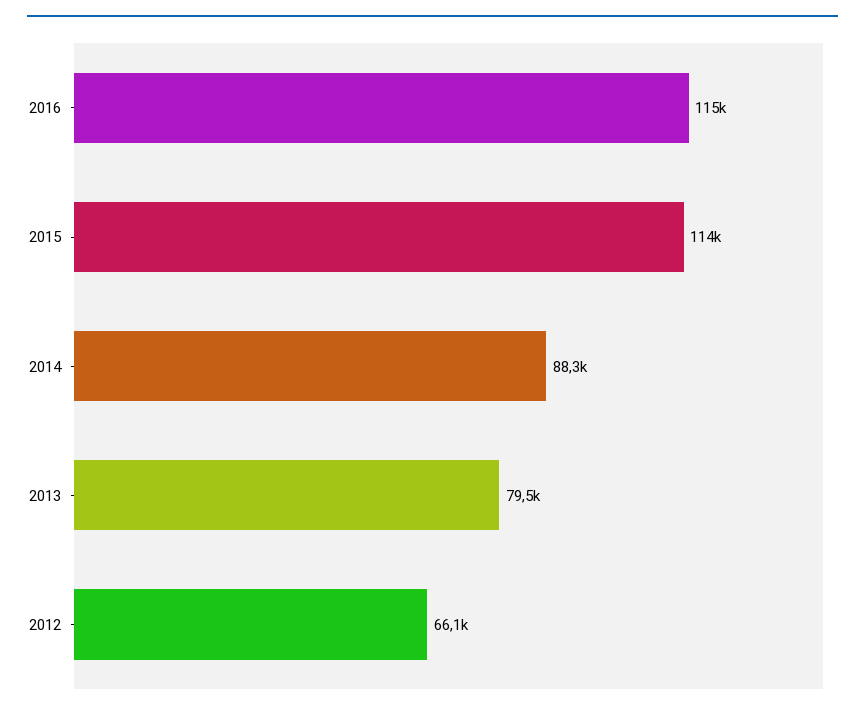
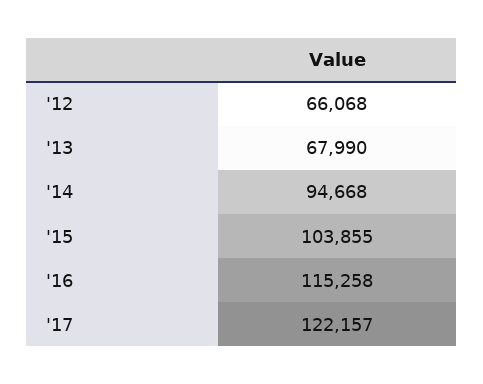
2015: 114000 -> 103855
2014: 88300 -> 94668
2013: 79500 -> 67990
'17: none -> 122157

